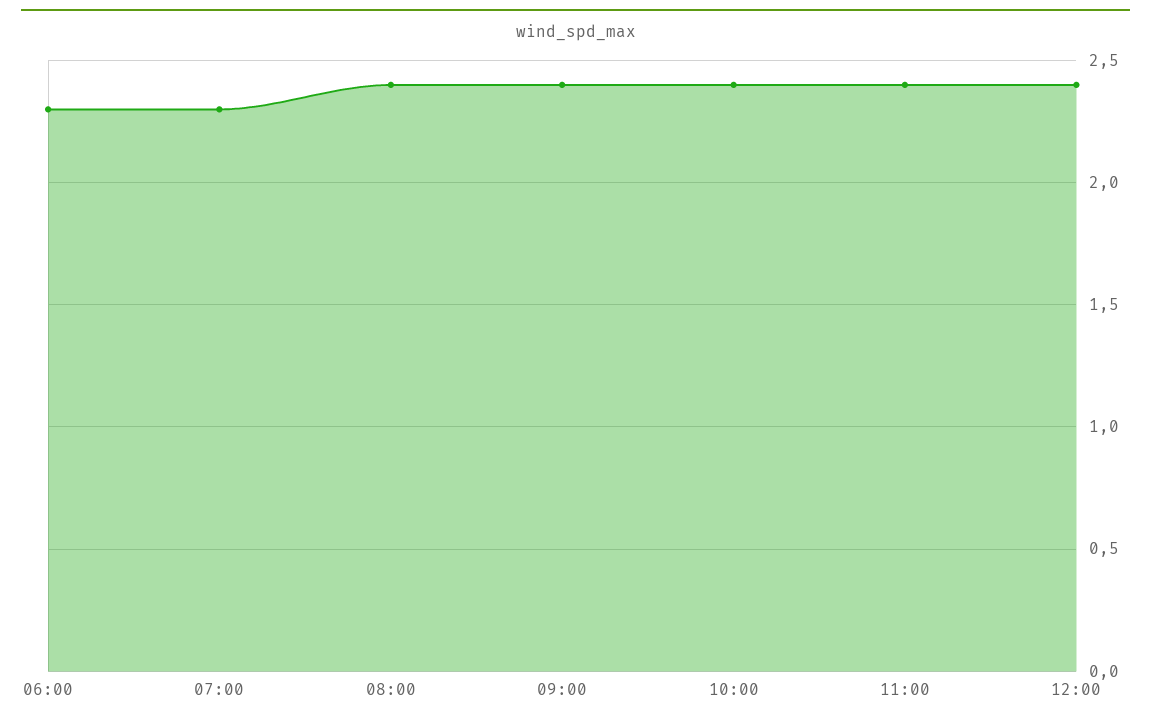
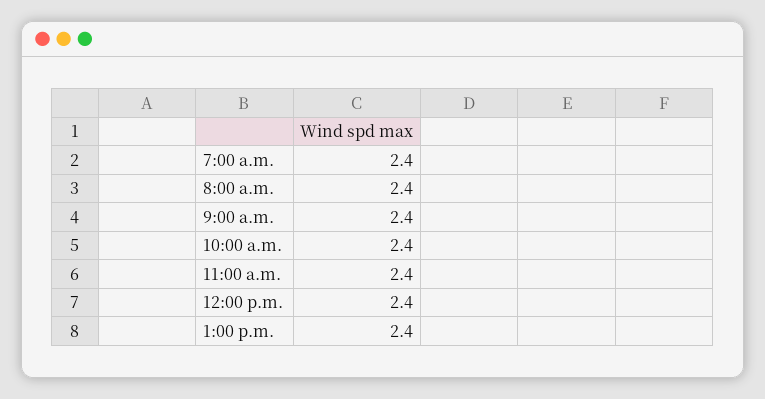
06:00: 2.3 -> none
07:00: 2.3 -> 2.4
1:00 p.m.: none -> 2.4

